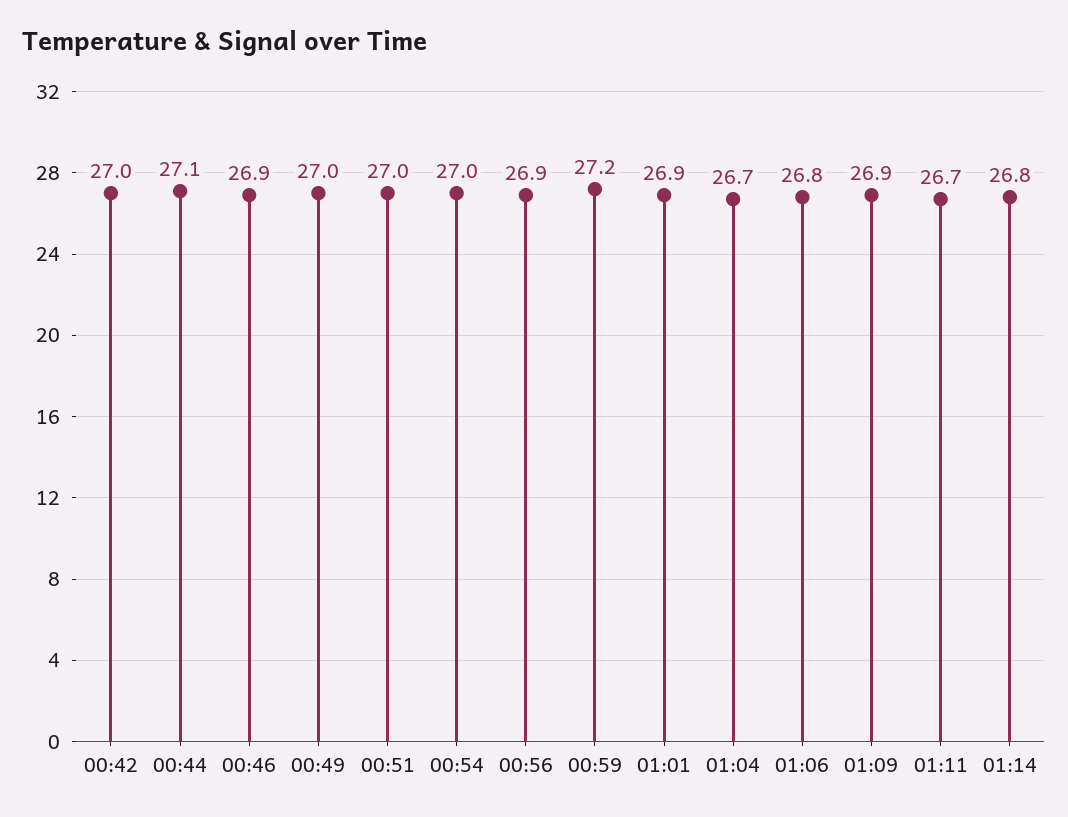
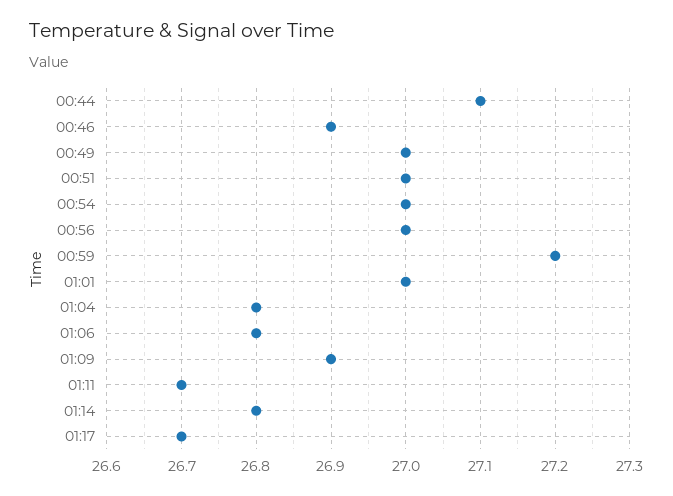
00:42: 27 -> none
00:56: 26.9 -> 27
01:01: 26.9 -> 27
01:04: 26.7 -> 26.8
01:17: none -> 26.7

